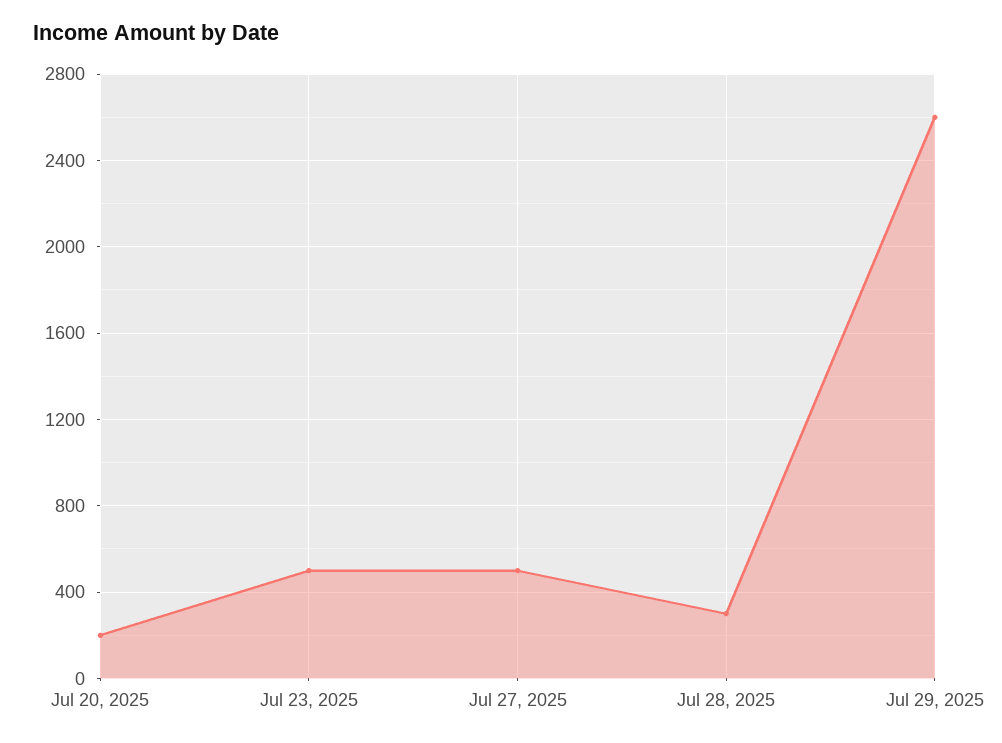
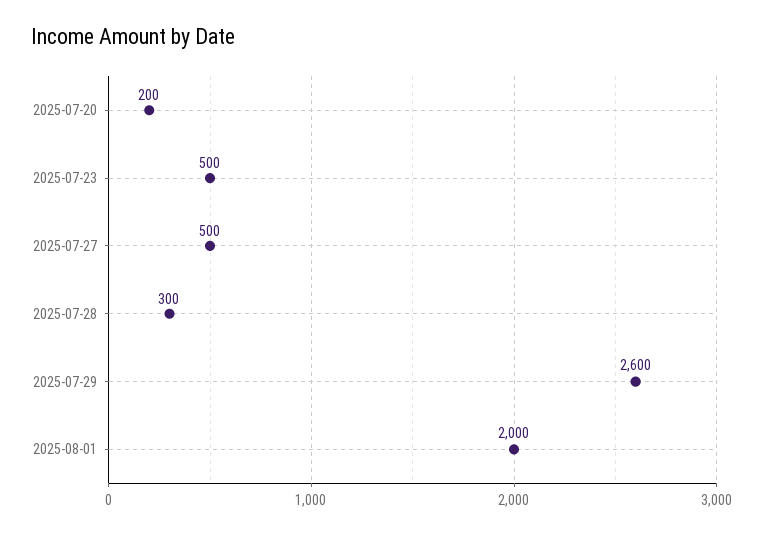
2025-08-01: none -> 2000

